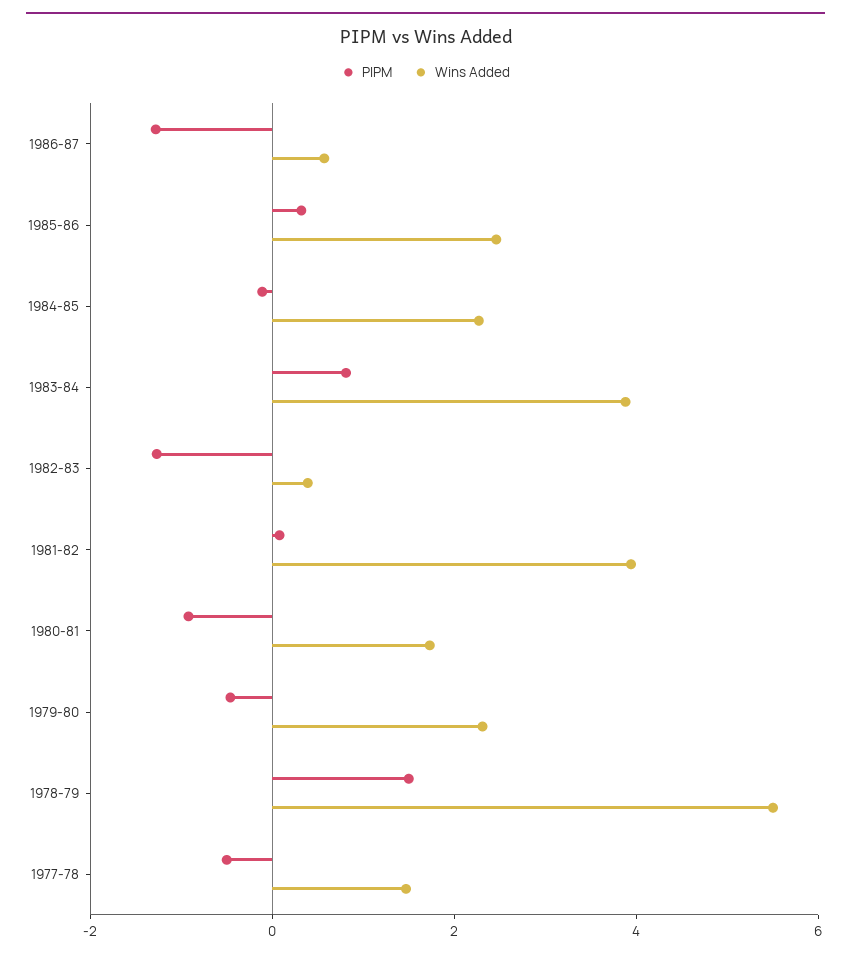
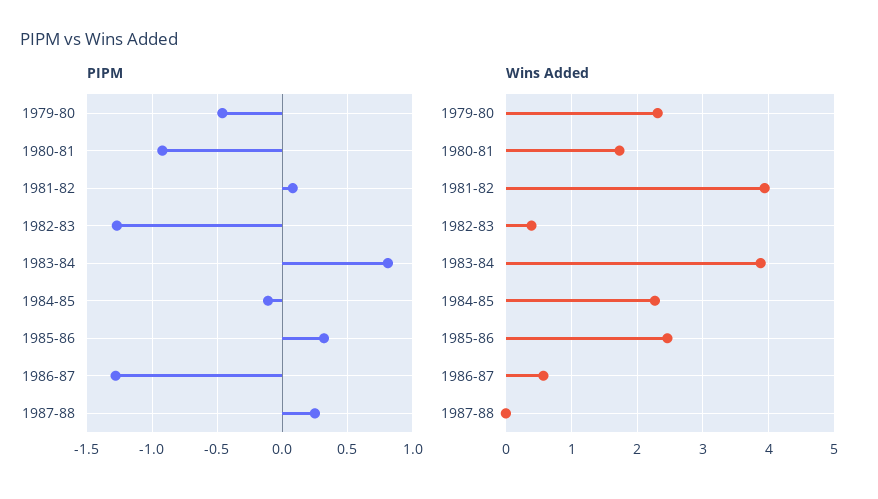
PIPM, 1978-79: 1.5 -> none
Wins Added, 1978-79: 5.5 -> none
PIPM, 1977-78: -0.5 -> none
Wins Added, 1977-78: 1.5 -> none
PIPM, 1987-88: none -> 0.25
Wins Added, 1987-88: none -> 0

